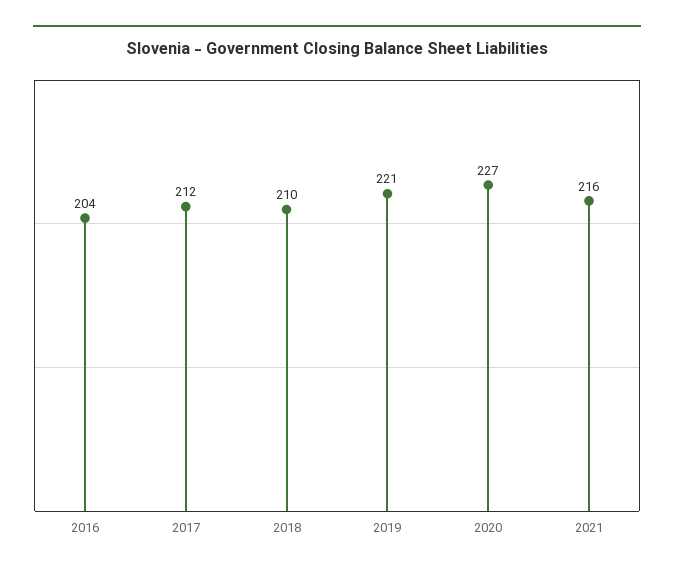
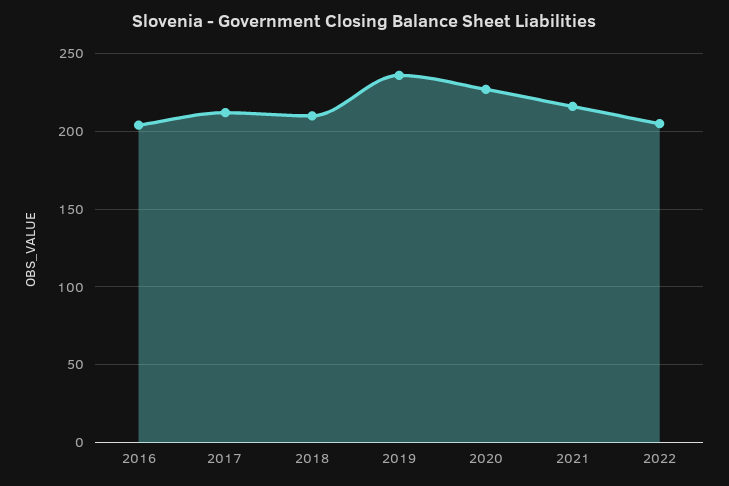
2019: 221 -> 235
2022: none -> 205

